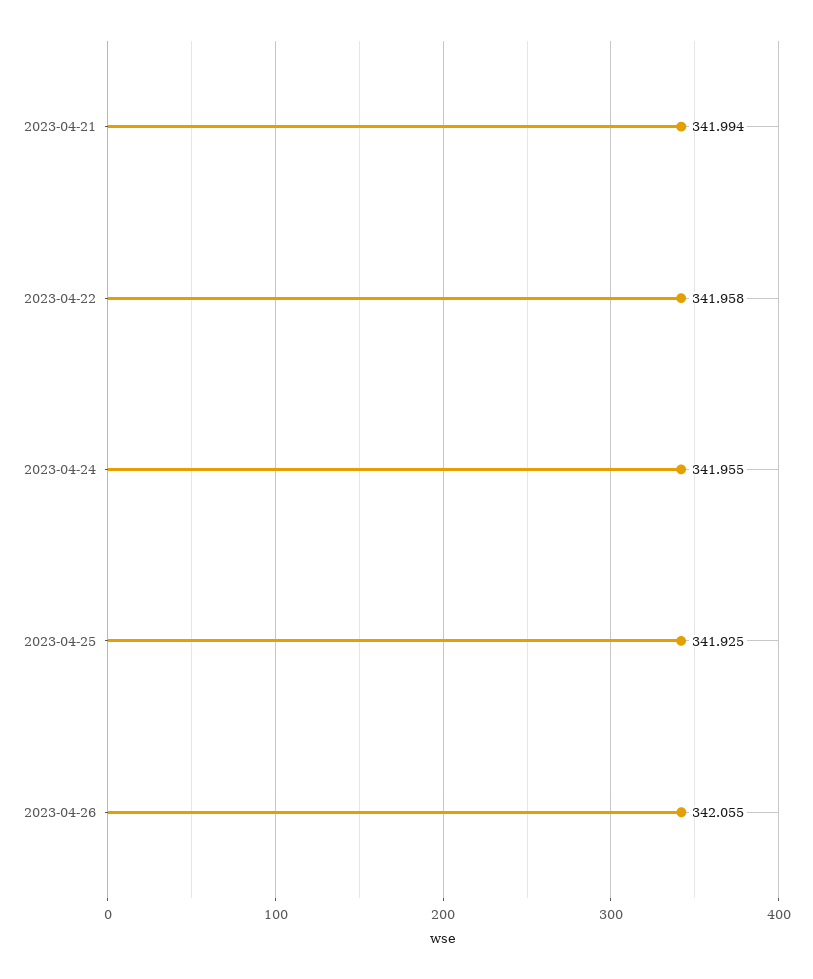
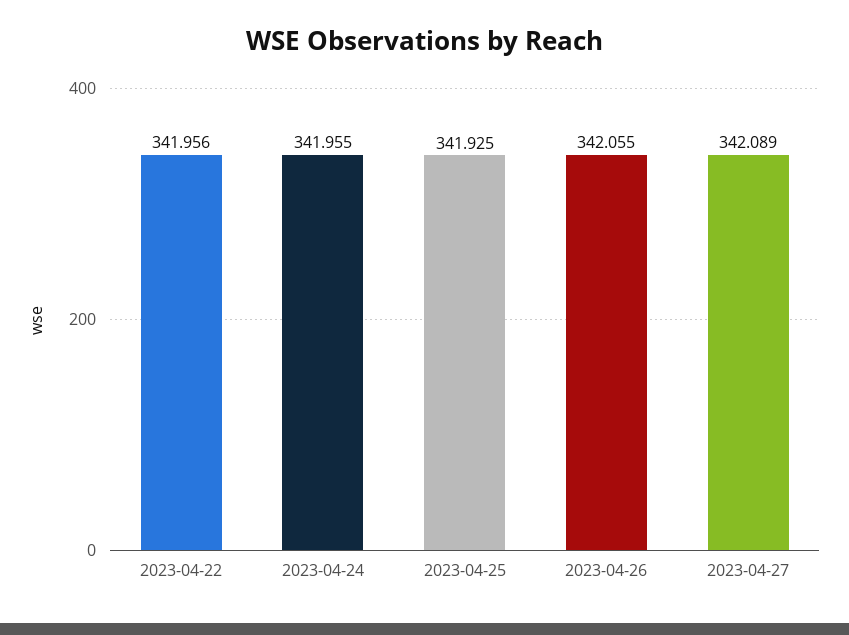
2023-04-21: 341.994 -> none
2023-04-22: 341.958 -> 341.956
2023-04-27: none -> 342.089

